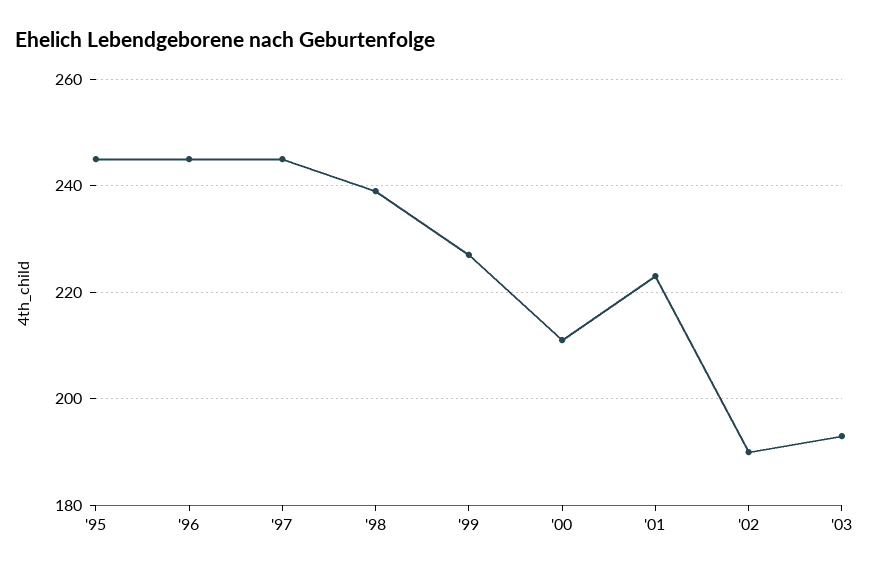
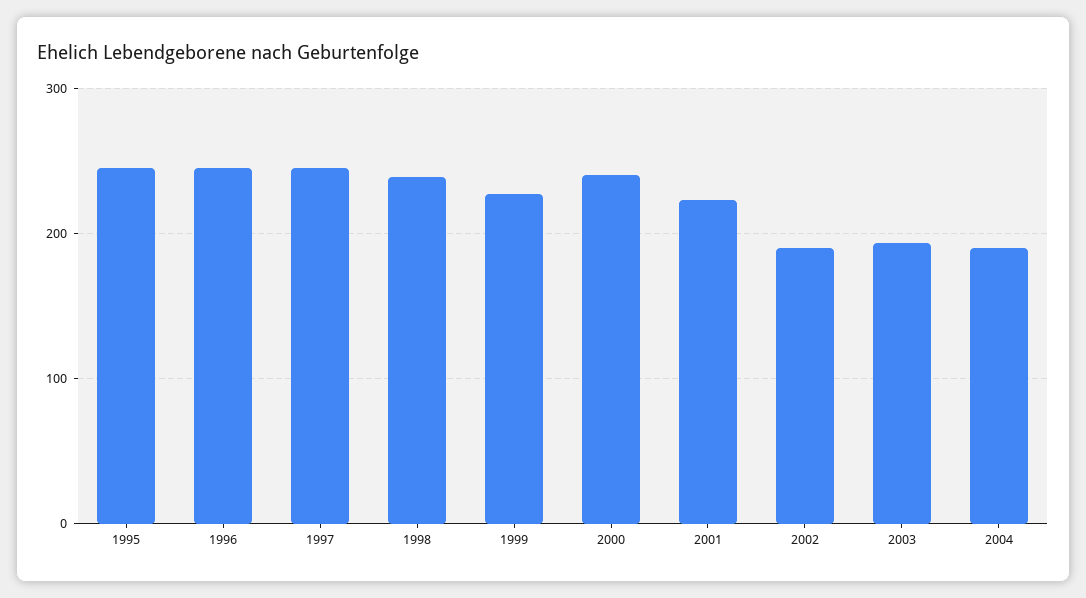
'00: 210 -> 240
2004: none -> 190

